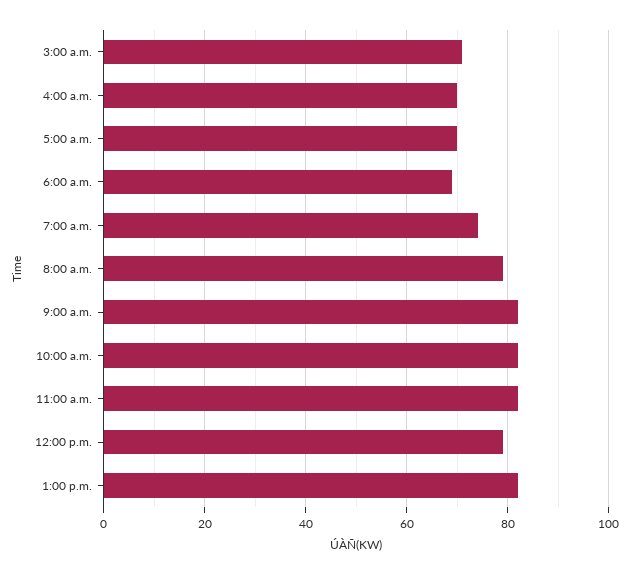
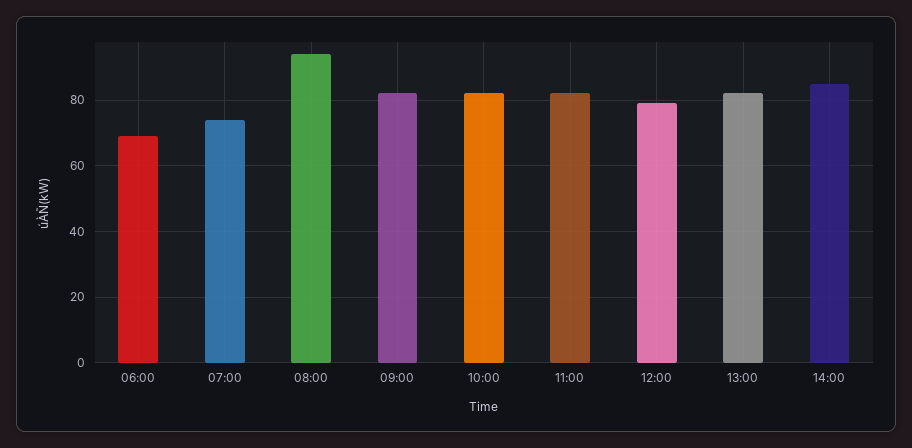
3:00 a.m.: 70 -> none
4:00 a.m.: 70 -> none
5:00 a.m.: 70 -> none
8:00 a.m.: 80 -> 95
14:00: none -> 85

